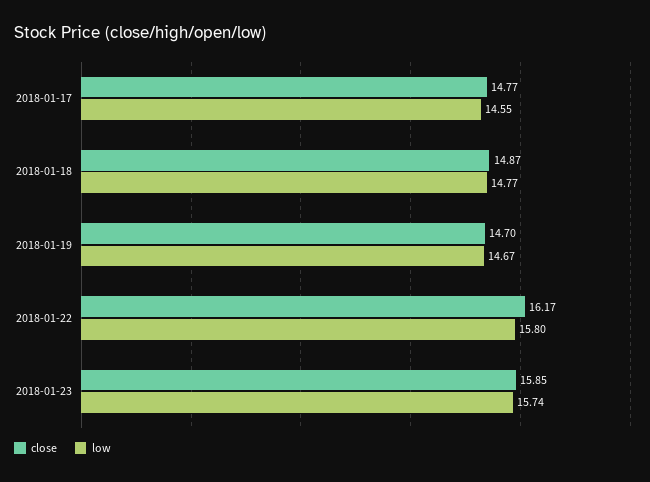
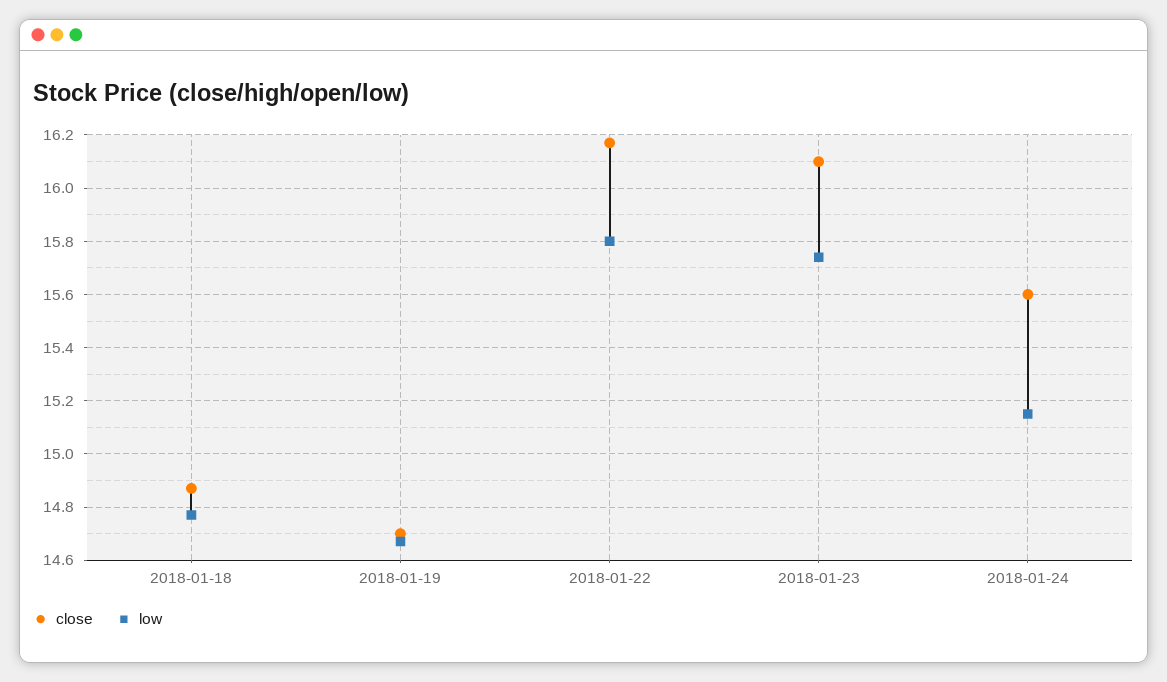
close, 2018-01-17: 14.77 -> none
low, 2018-01-17: 14.55 -> none
close, 2018-01-23: 15.85 -> 16.1
close, 2018-01-24: none -> 15.6
low, 2018-01-24: none -> 15.15

